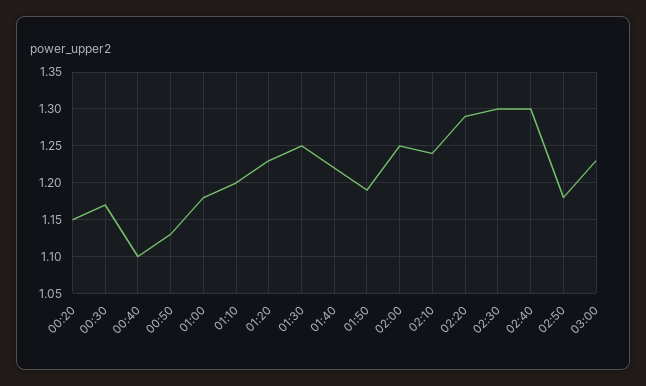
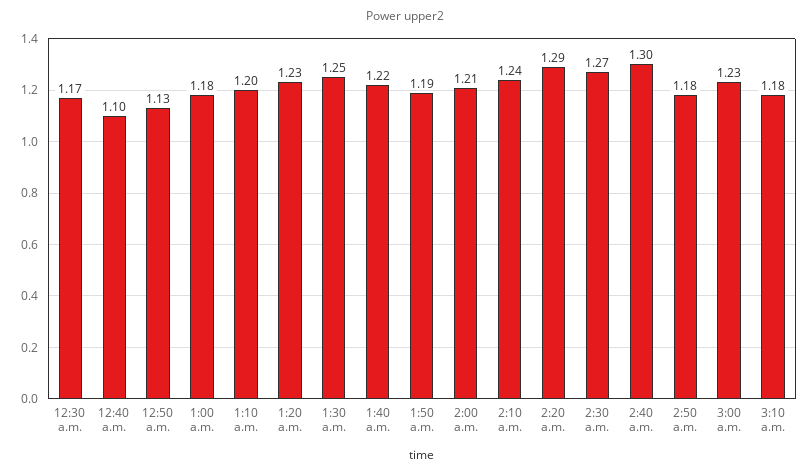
00:20: 1.15 -> none
02:00: 1.25 -> 1.21
02:30: 1.3 -> 1.27
3:10 a.m.: none -> 1.18

